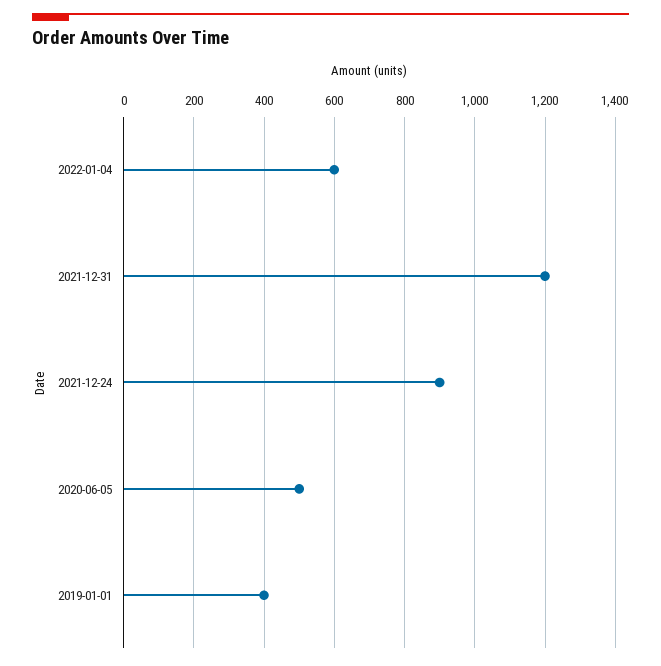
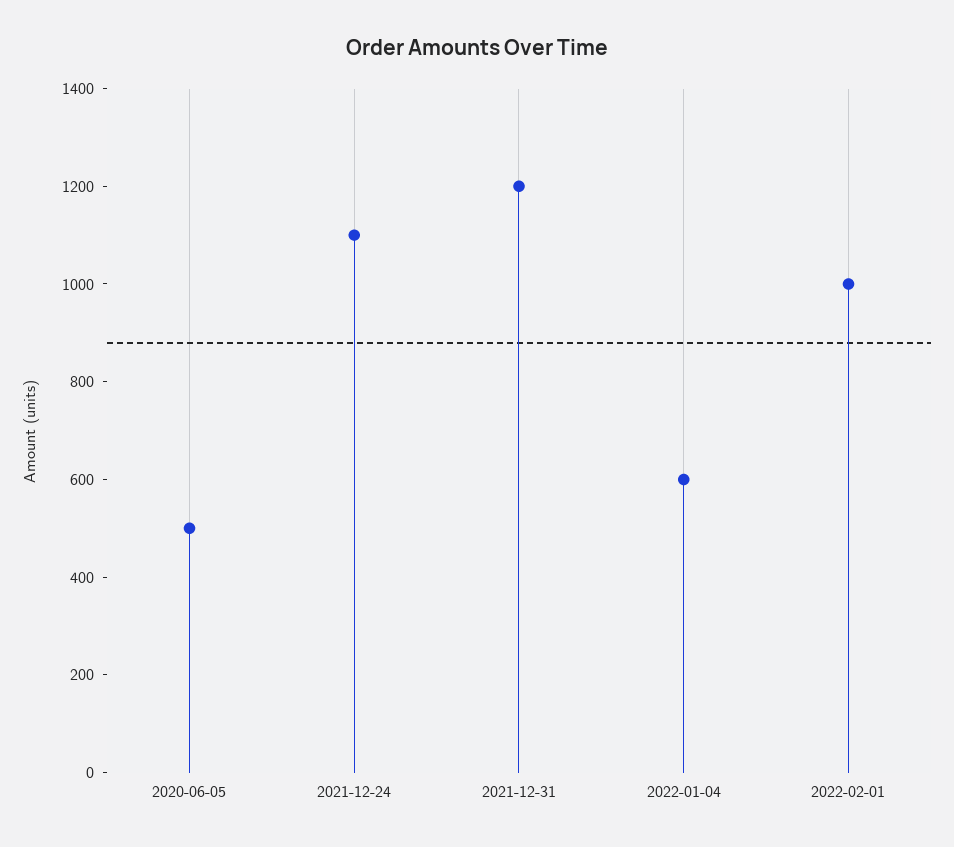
2021-12-24: 900 -> 1100
2019-01-01: 400 -> none
2022-02-01: none -> 1000

